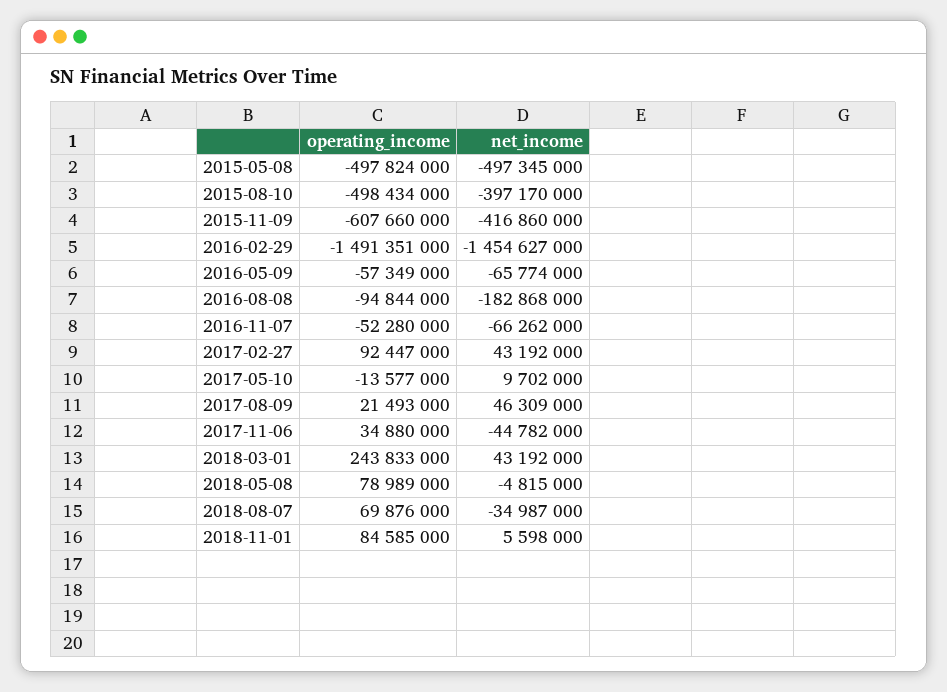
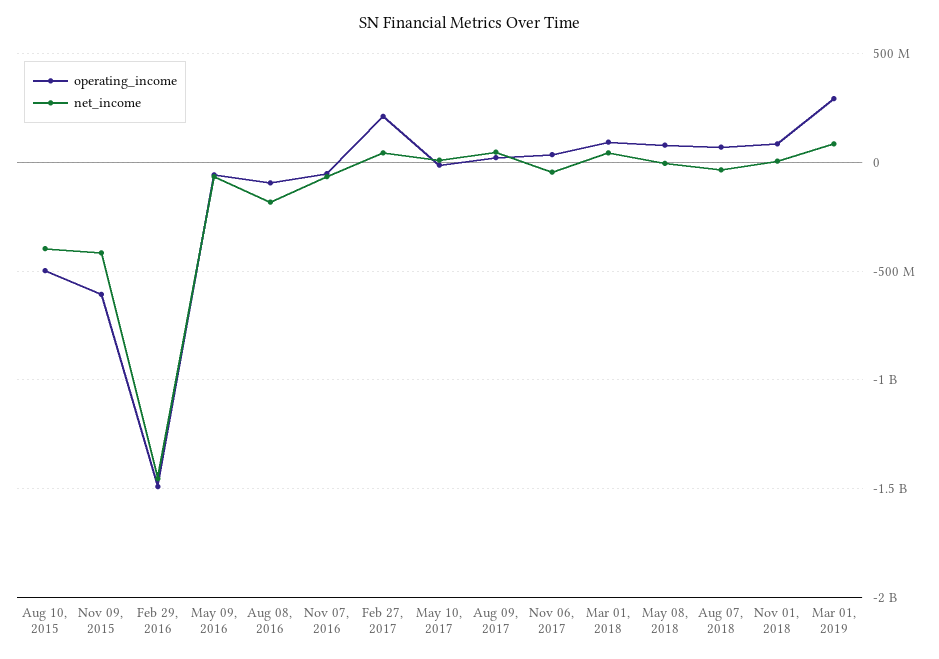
operating_income, 2015-05-08: -497824000 -> none
net_income, 2015-05-08: -497345000 -> none
operating_income, 2017-02-27: 92447000 -> 200000000
operating_income, 2018-03-01: 243833000 -> 100000000
operating_income, Mar 01, 2019: none -> 300000000
net_income, Mar 01, 2019: none -> 100000000

